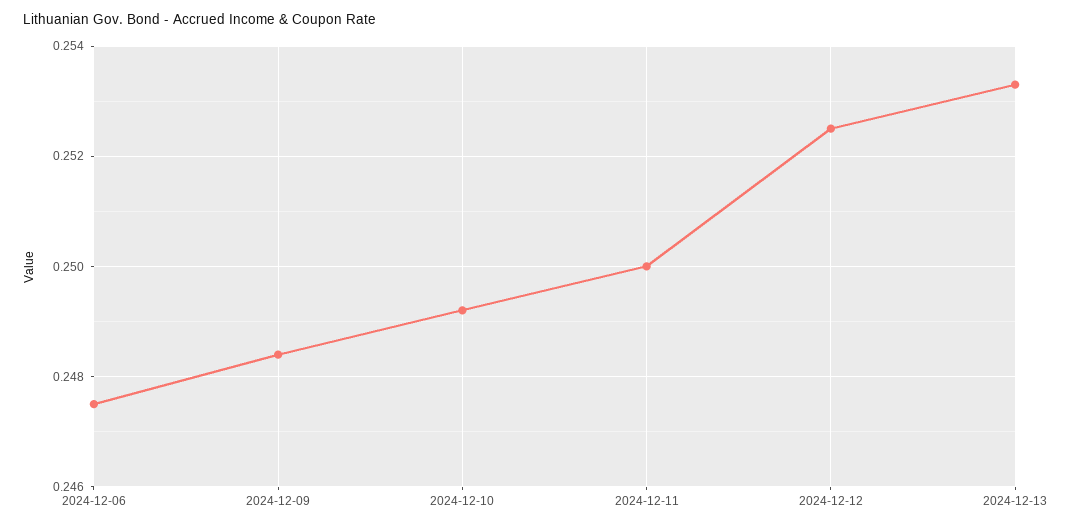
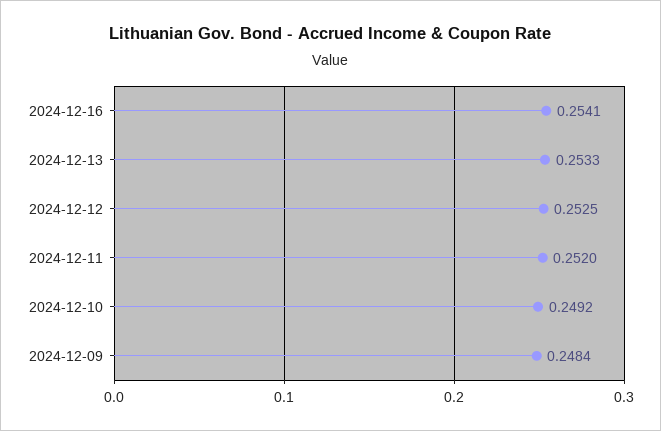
2024-12-06: 0.2475 -> none
2024-12-11: 0.25 -> 0.252
2024-12-16: none -> 0.2541

